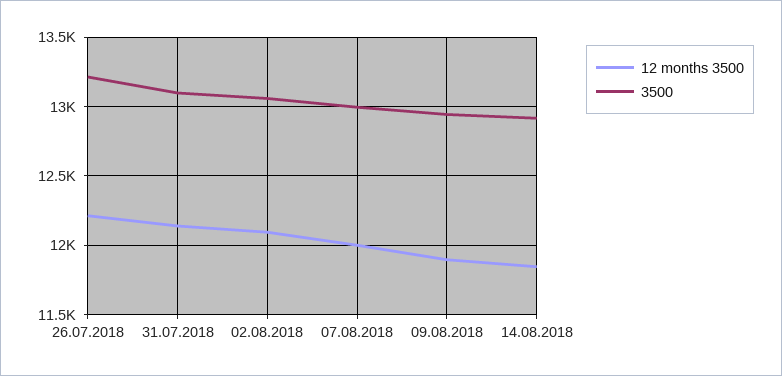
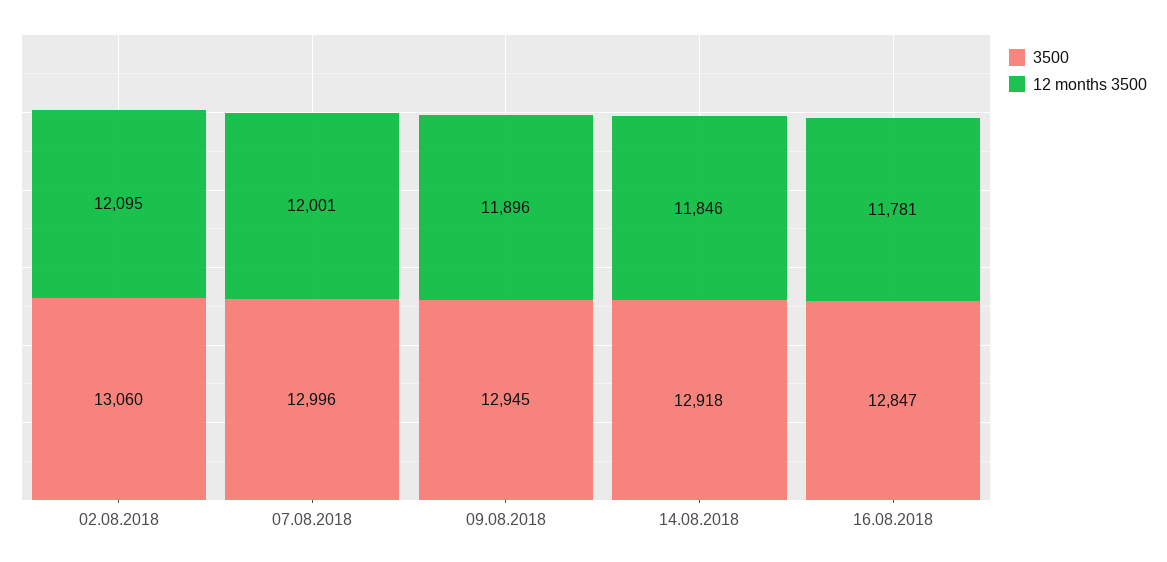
12 months 3500, 26.07.2018: 12200 -> none
3500, 26.07.2018: 13200 -> none
12 months 3500, 31.07.2018: 12150 -> none
3500, 31.07.2018: 13100 -> none
3500, 16.08.2018: none -> 12847
12 months 3500, 16.08.2018: none -> 11781

